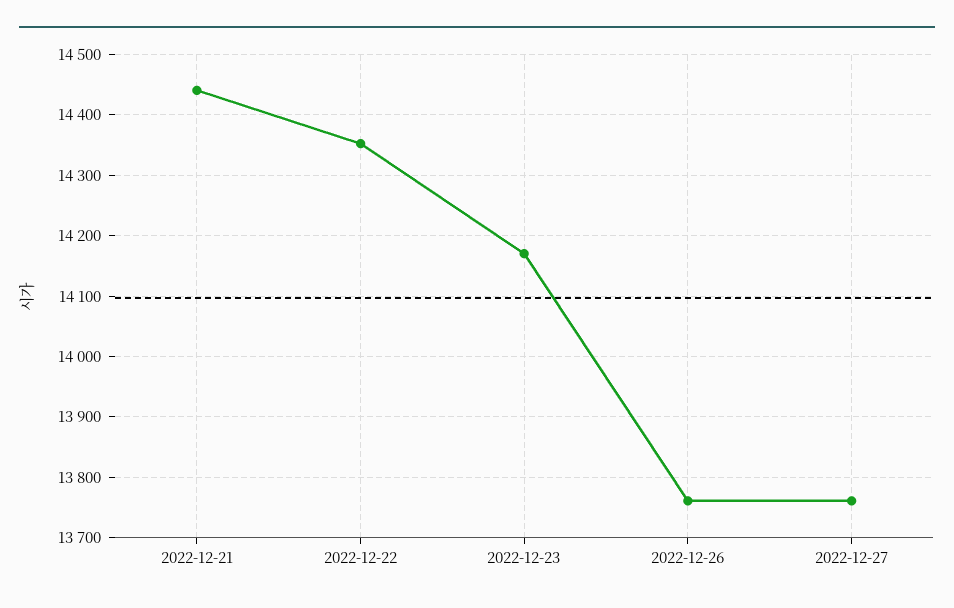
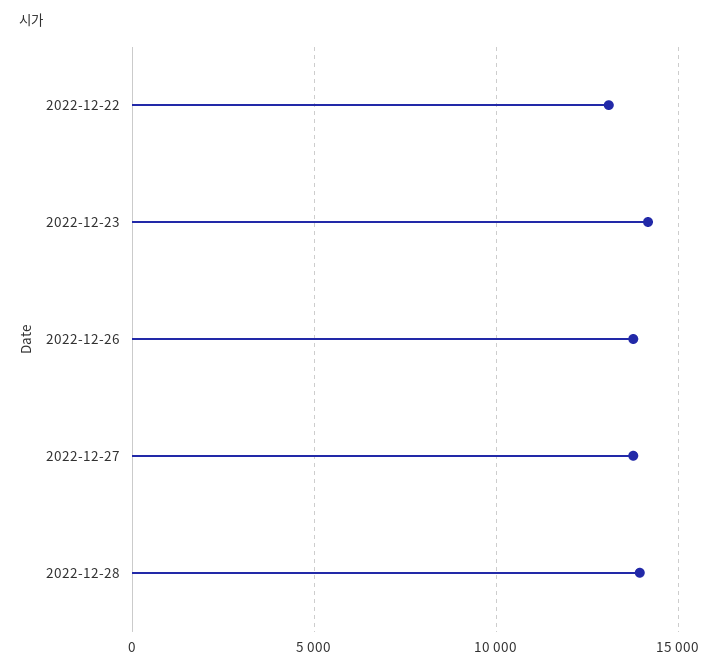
2022-12-21: 14440 -> none
2022-12-22: 14350 -> 13000
2022-12-28: none -> 14000

